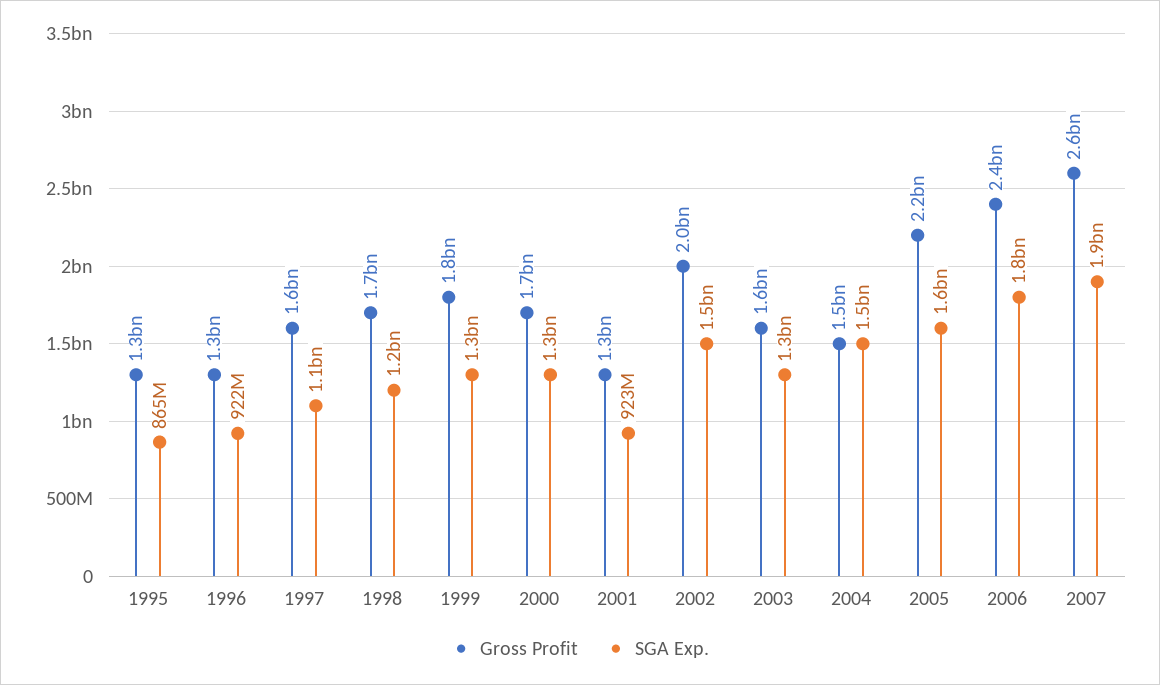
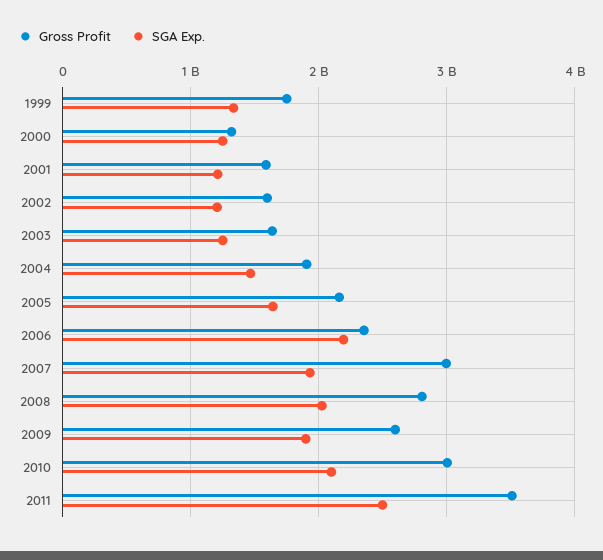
Gross Profit, 1995: 1300000000 -> none
SGA Exp., 1995: 865000000 -> none
Gross Profit, 1996: 1300000000 -> none
SGA Exp., 1996: 922000000 -> none
Gross Profit, 1997: 1600000000 -> none
SGA Exp., 1997: 1100000000 -> none
Gross Profit, 1998: 1700000000 -> none
SGA Exp., 1998: 1200000000 -> none
Gross Profit, 2000: 1700000000 -> 1300000000
Gross Profit, 2001: 1300000000 -> 1600000000
SGA Exp., 2001: 923000000 -> 1200000000
Gross Profit, 2002: 2000000000 -> 1600000000
SGA Exp., 2002: 1500000000 -> 1200000000
Gross Profit, 2004: 1500000000 -> 1900000000
SGA Exp., 2006: 1800000000 -> 2200000000
Gross Profit, 2007: 2600000000 -> 3000000000
Gross Profit, 2008: none -> 2800000000
SGA Exp., 2008: none -> 2000000000
Gross Profit, 2009: none -> 2600000000
SGA Exp., 2009: none -> 1900000000
Gross Profit, 2010: none -> 3000000000
SGA Exp., 2010: none -> 2100000000
Gross Profit, 2011: none -> 3500000000
SGA Exp., 2011: none -> 2500000000

